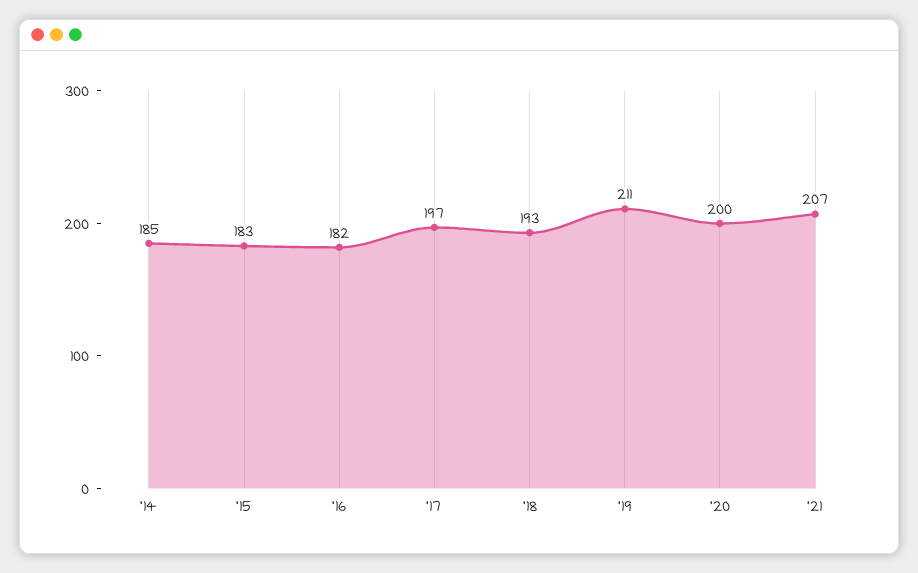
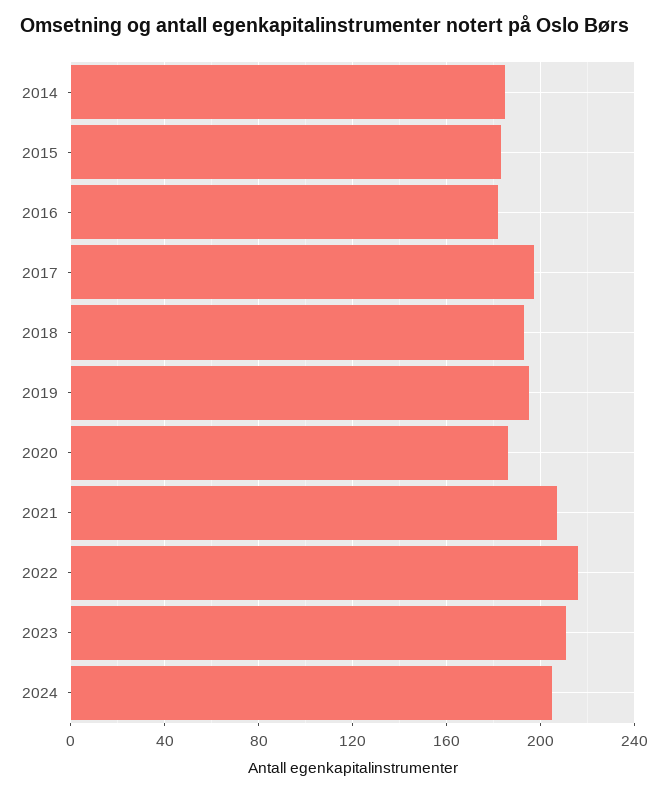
'19: 211 -> 195
'20: 200 -> 185
2022: none -> 215
2023: none -> 210
2024: none -> 205

